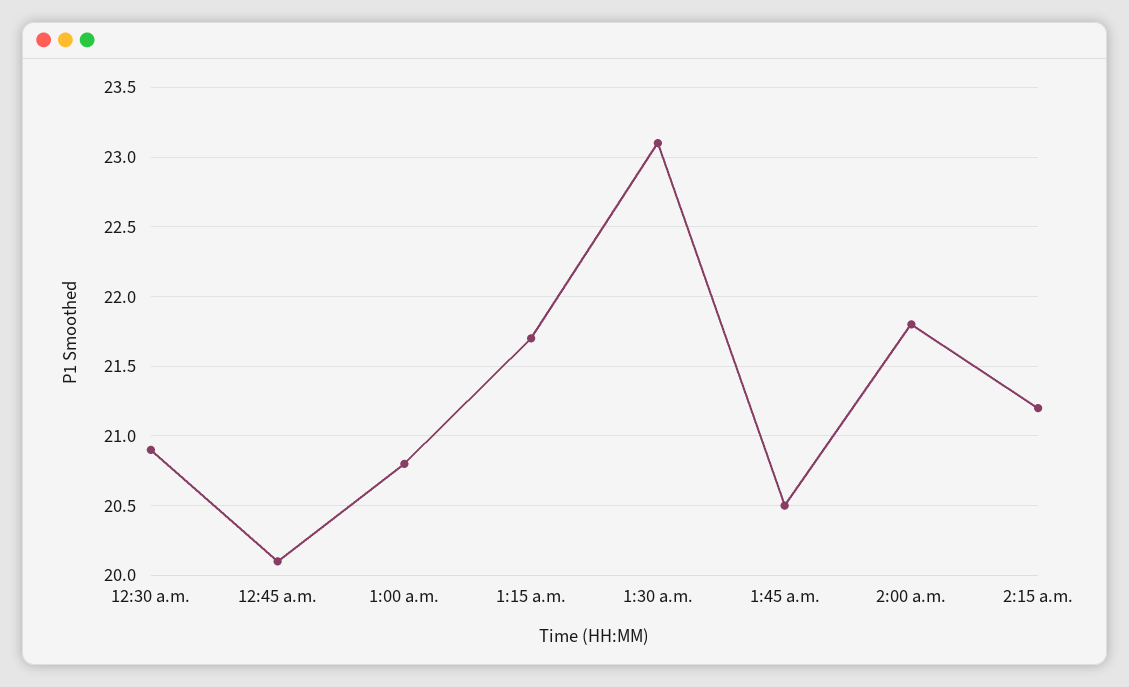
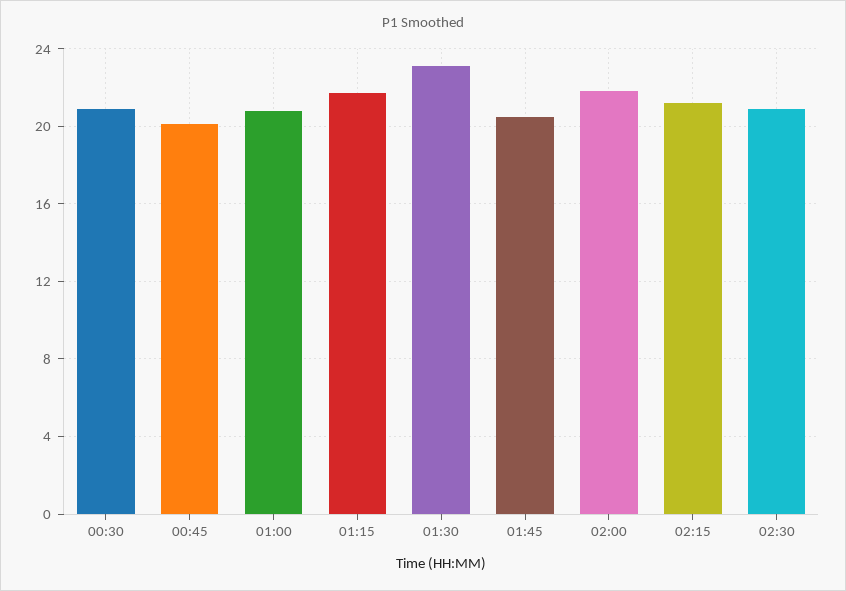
02:30: none -> 21

